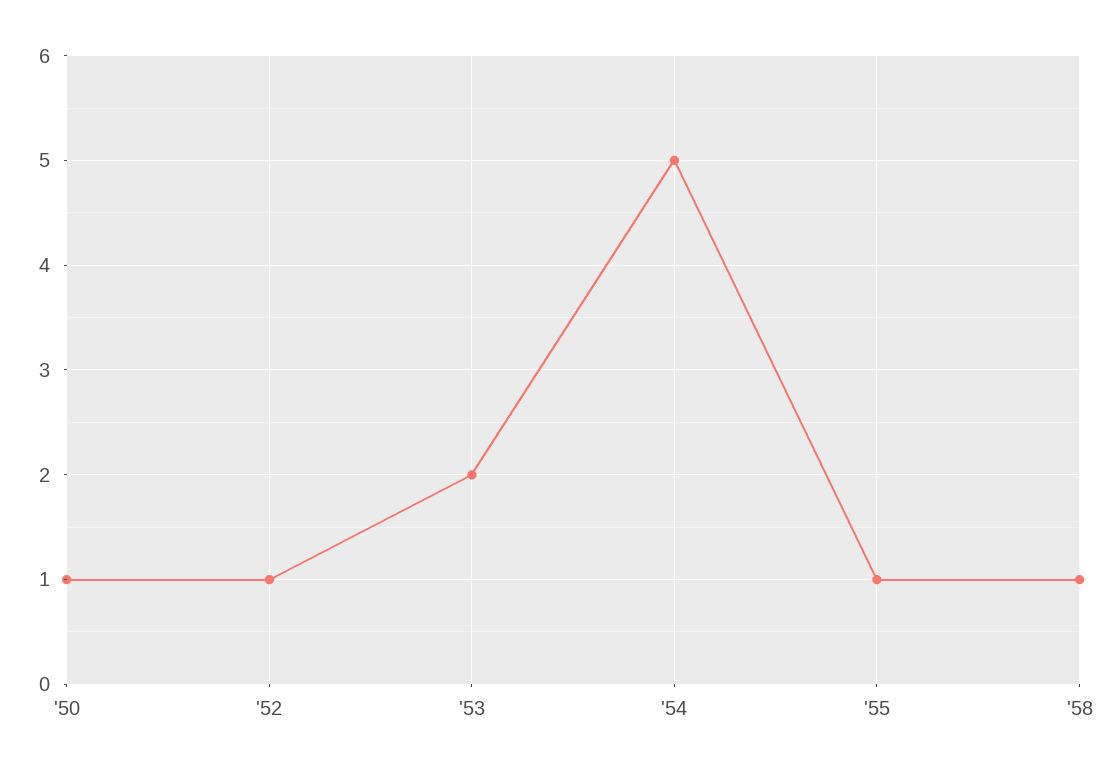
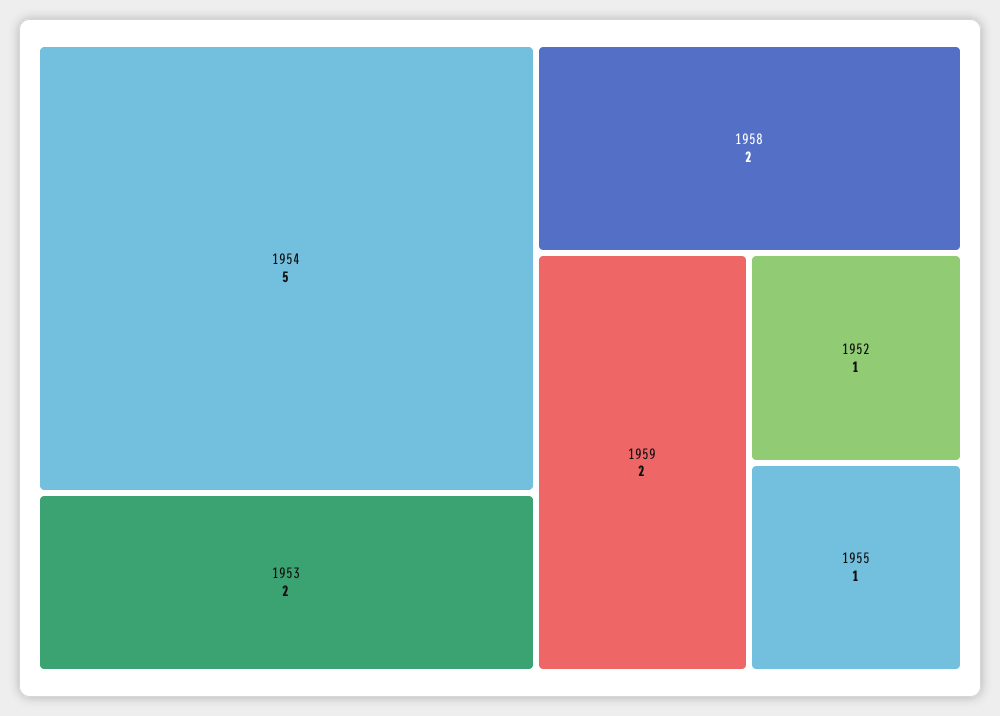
'50: 1 -> none
'58: 1 -> 2
1959: none -> 2

